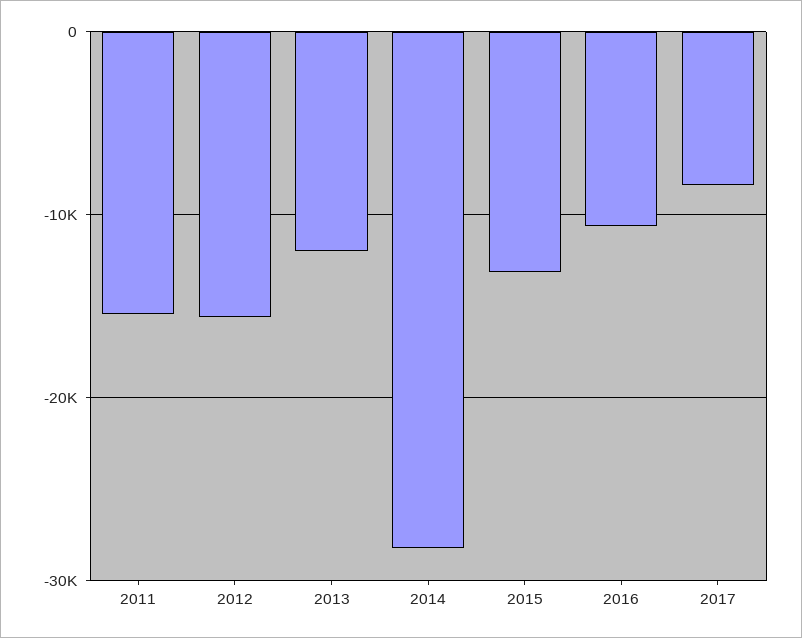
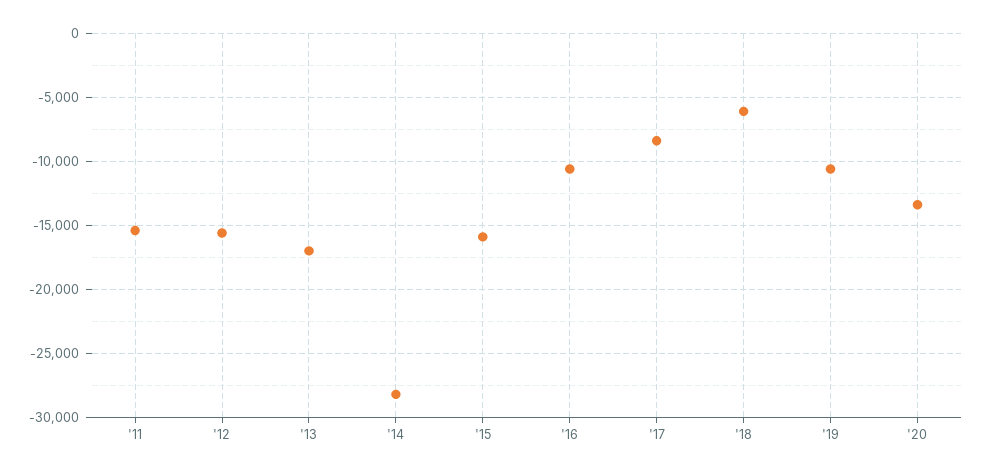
2013: -12000 -> -17000
2015: -13000 -> -16000
'18: none -> -6000
'19: none -> -10500
'20: none -> -13500

